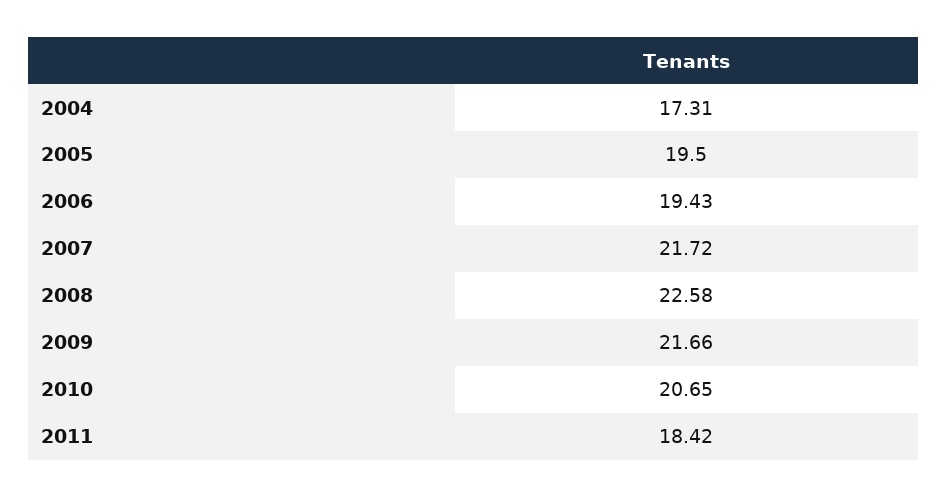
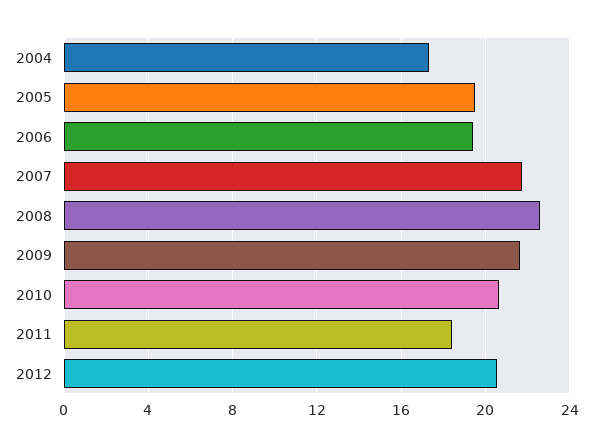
2012: none -> 20.5

